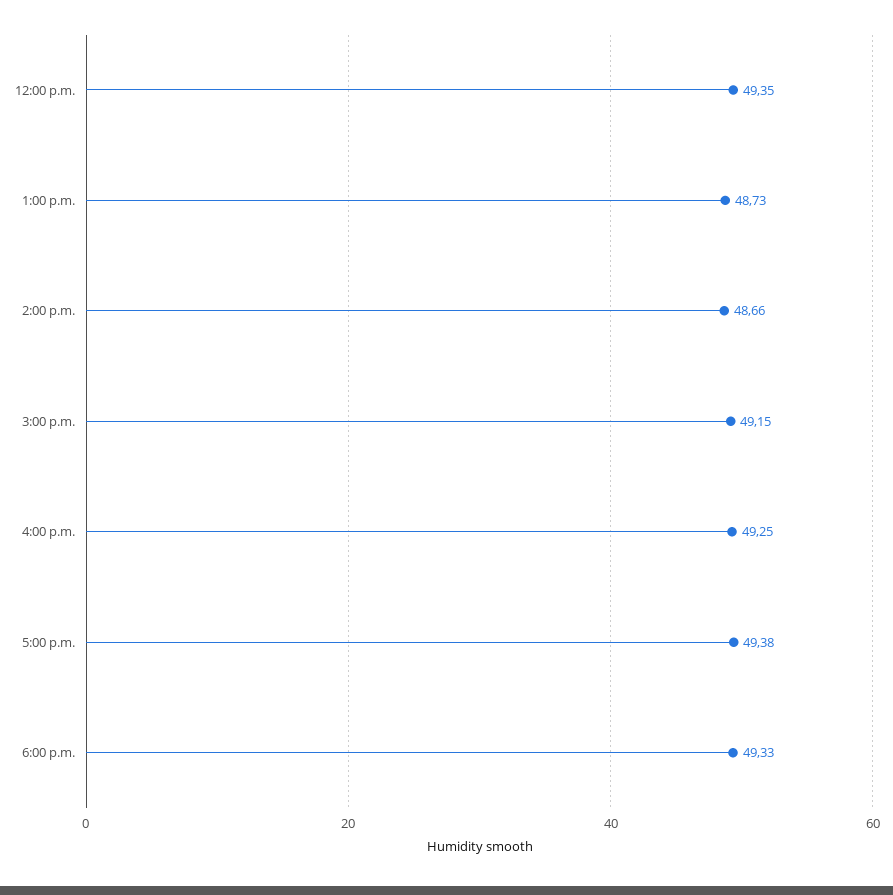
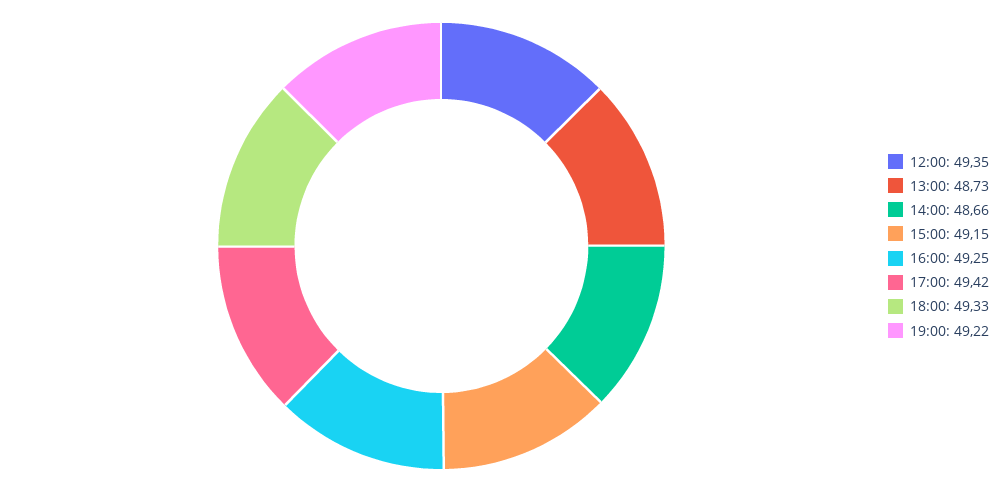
5:00 p.m.: 49.38 -> 49.42
19:00: none -> 49.22

